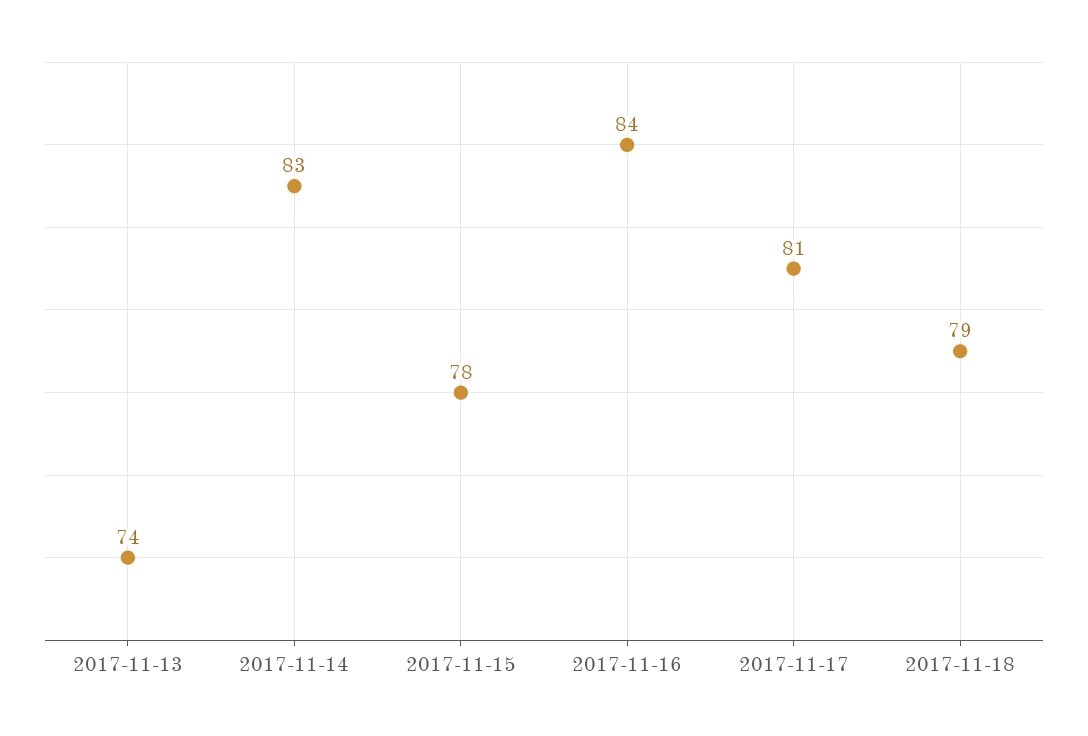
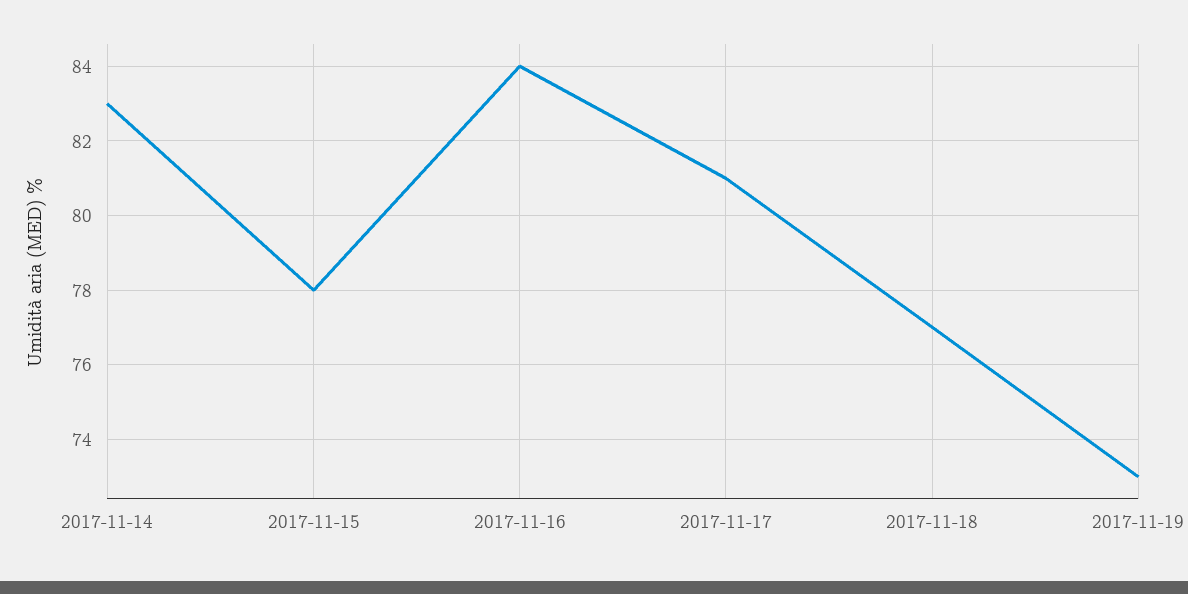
2017-11-13: 74 -> none
2017-11-18: 79 -> 77
2017-11-19: none -> 73

